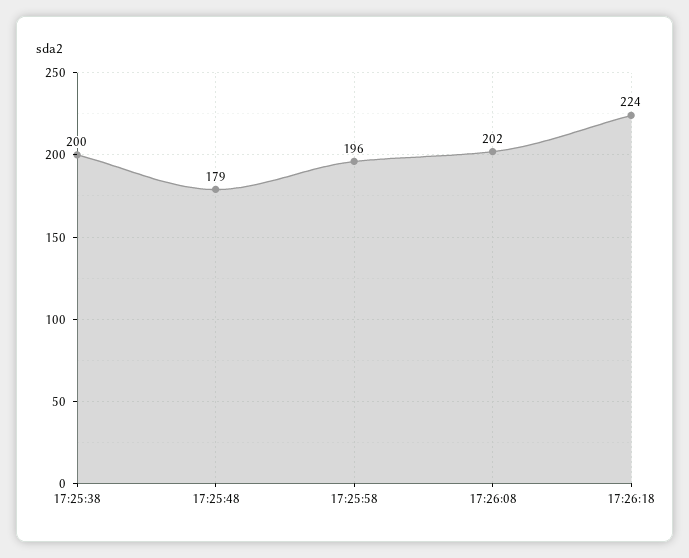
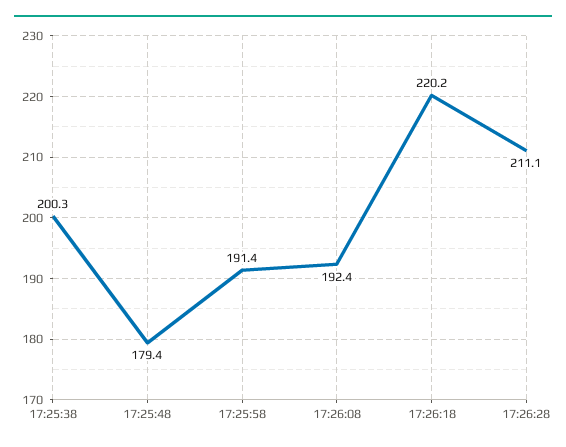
17:25:58: 196 -> 191.4
17:26:08: 202 -> 192.4
17:26:18: 224 -> 220.2
17:26:28: none -> 211.1

